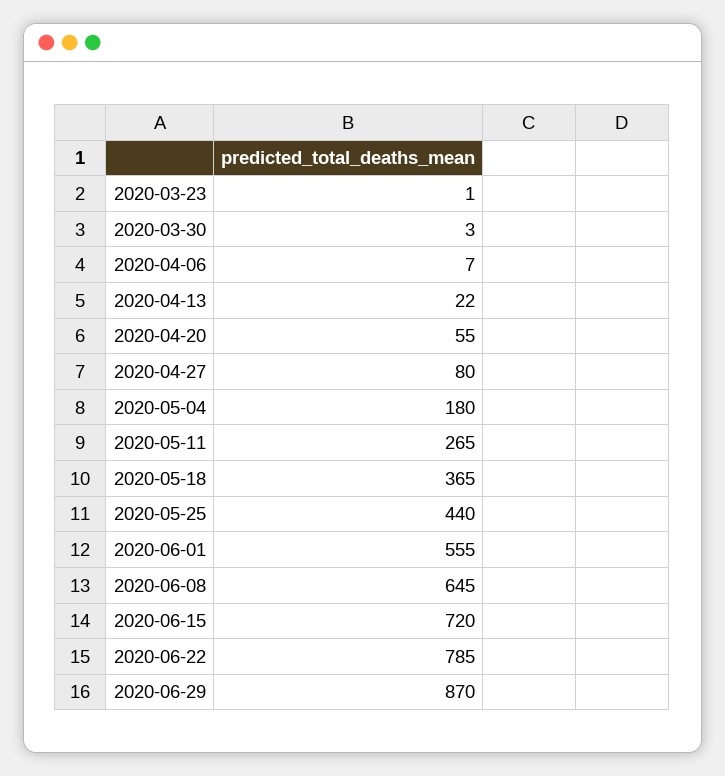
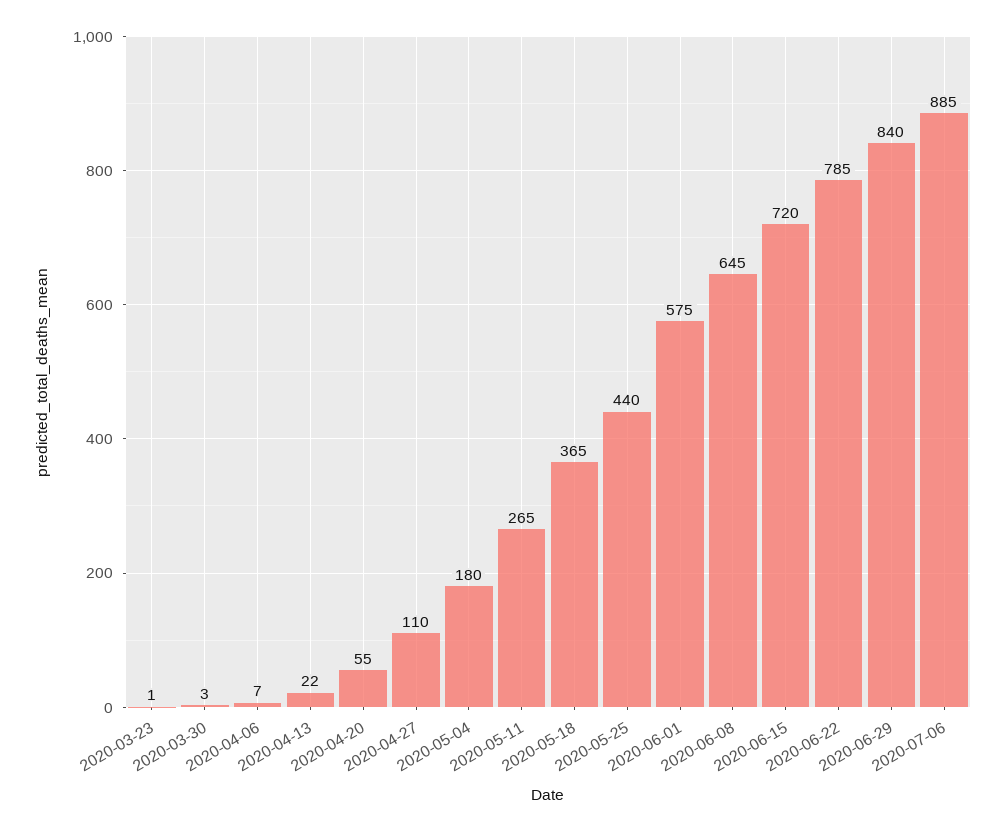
2020-04-27: 80 -> 110
2020-06-01: 555 -> 575
2020-06-29: 870 -> 840
2020-07-06: none -> 885

